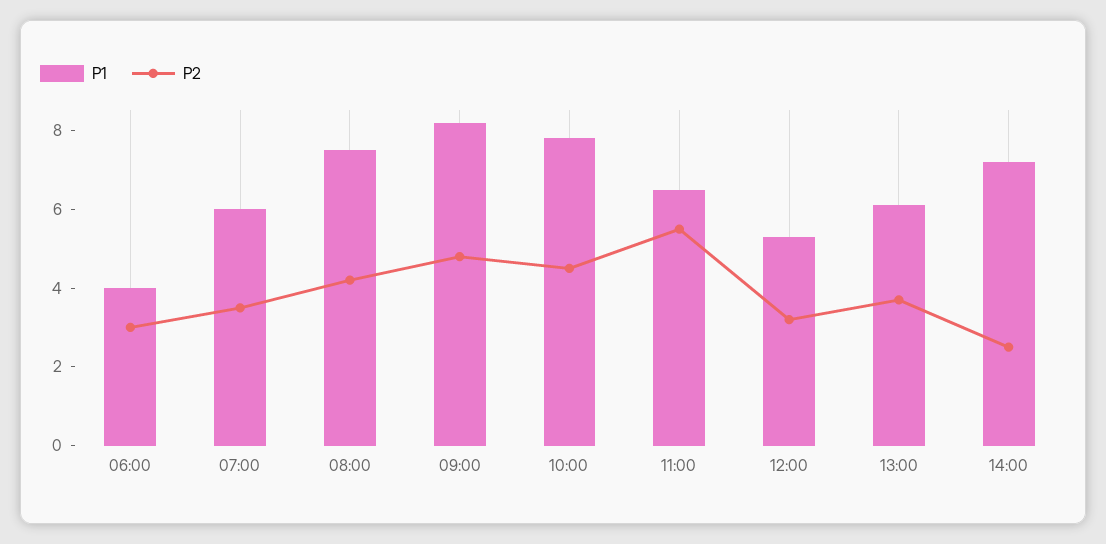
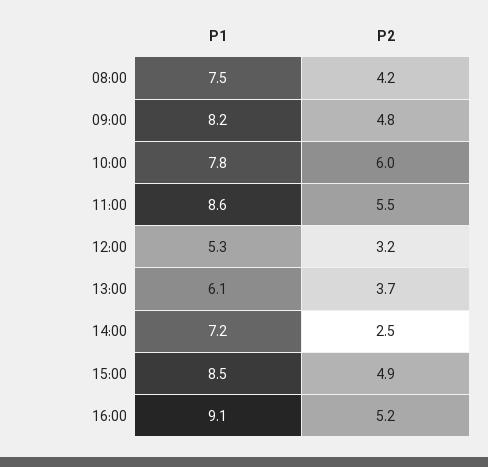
P1, 06:00: 4 -> none
P2, 06:00: 3 -> none
P1, 07:00: 6 -> none
P2, 07:00: 3.5 -> none
P2, 10:00: 4.5 -> 6
P1, 11:00: 6.5 -> 8.6
P1, 15:00: none -> 8.5
P2, 15:00: none -> 4.9
P1, 16:00: none -> 9.1
P2, 16:00: none -> 5.2

